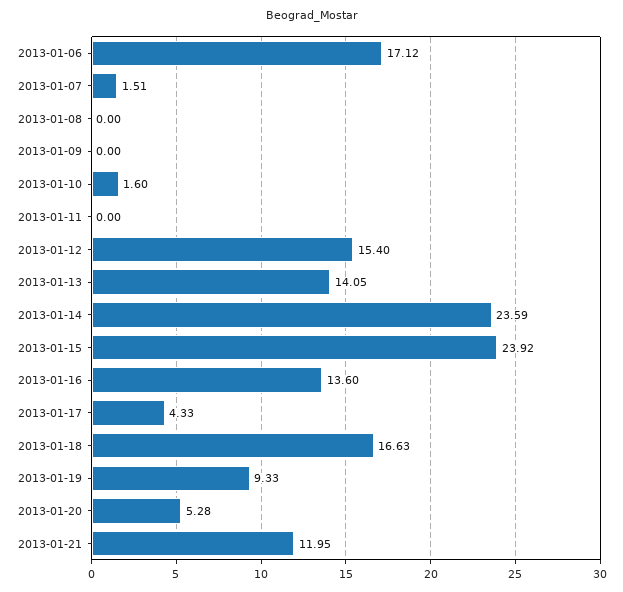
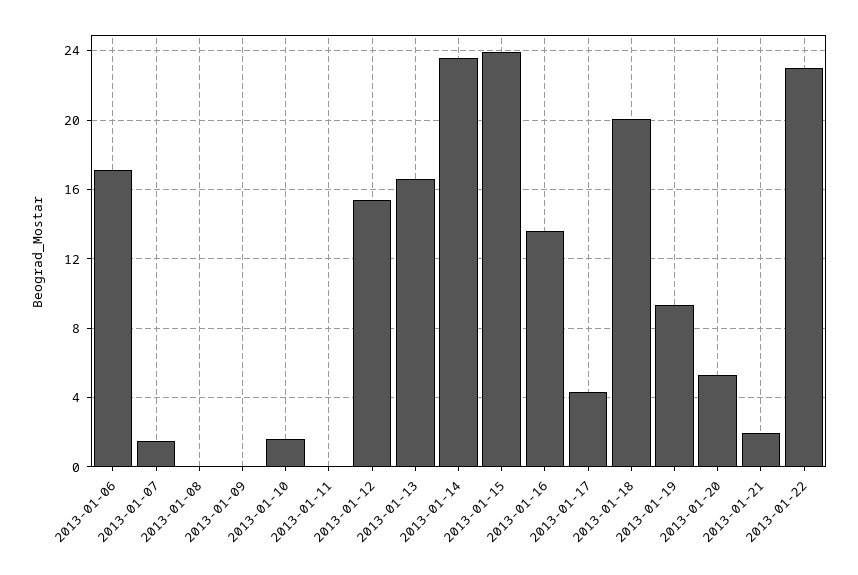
2013-01-13: 14.05 -> 16.5
2013-01-18: 16.63 -> 20
2013-01-21: 11.95 -> 2
2013-01-22: none -> 23

